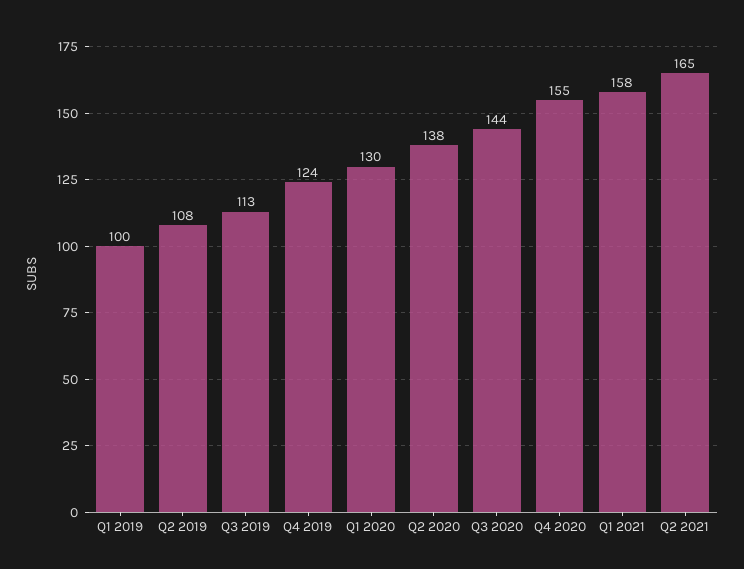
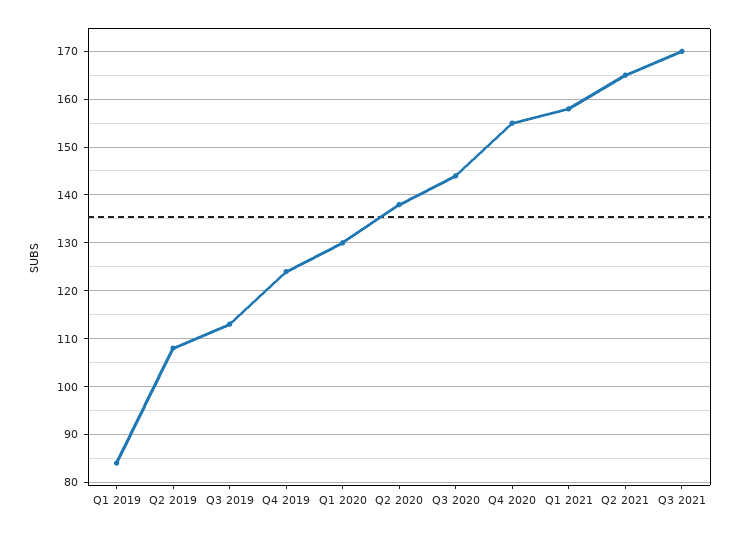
Q1 2019: 100 -> 85
Q3 2021: none -> 170

